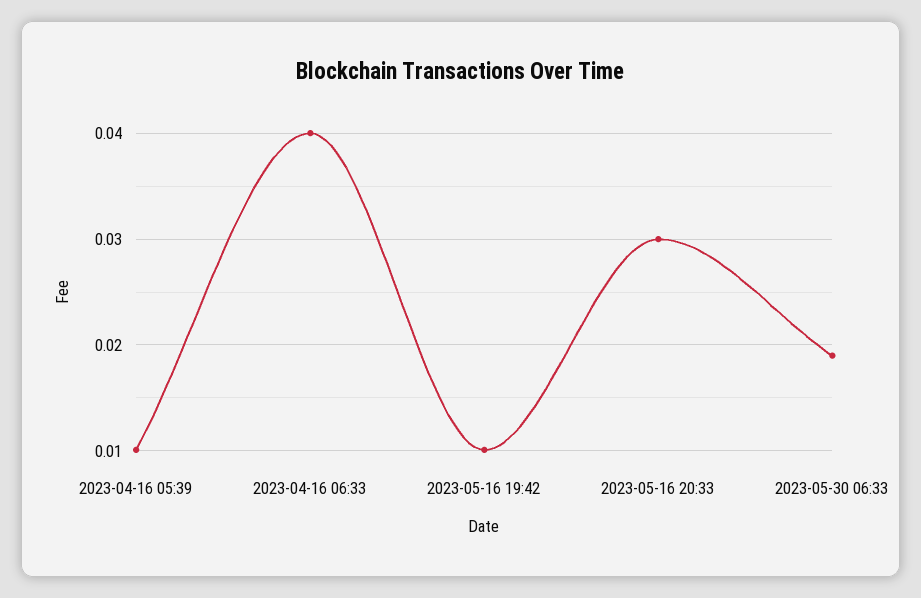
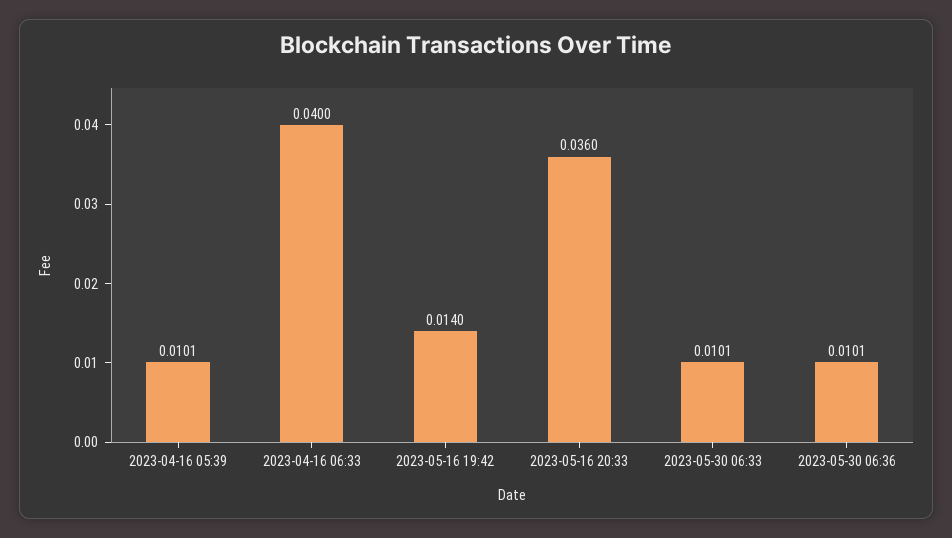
2023-05-16 19:42: 0.01 -> 0.014
2023-05-16 20:33: 0.03 -> 0.036
2023-05-30 06:33: 0.019 -> 0.0101
2023-05-30 06:36: none -> 0.0101

